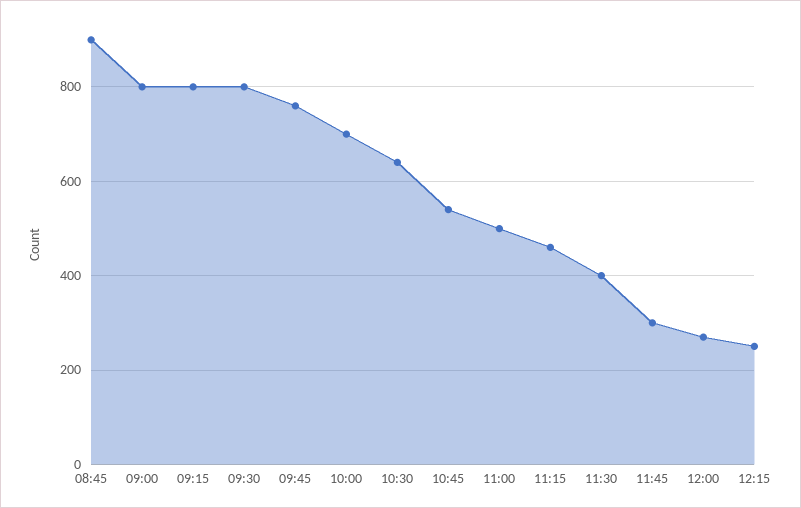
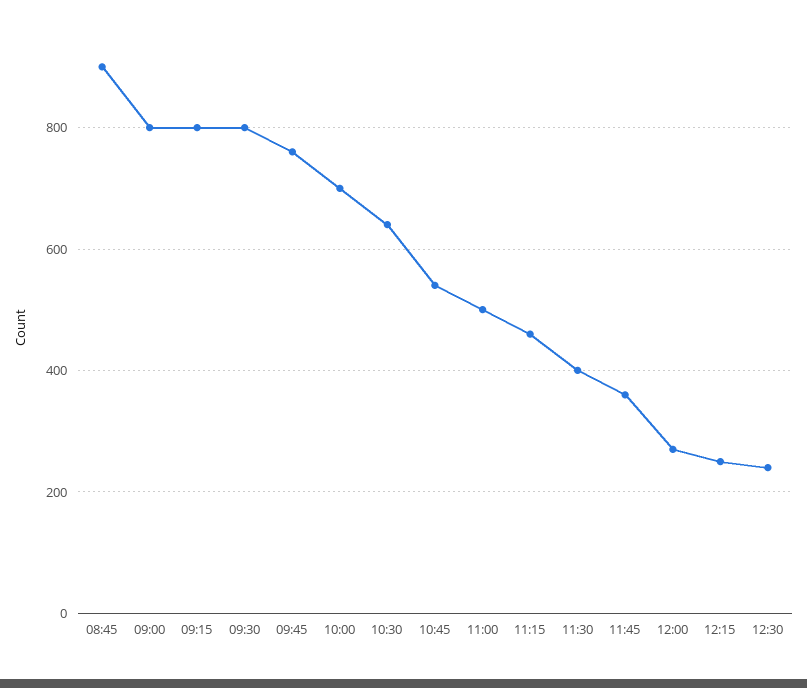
11:45: 300 -> 360
12:30: none -> 240

